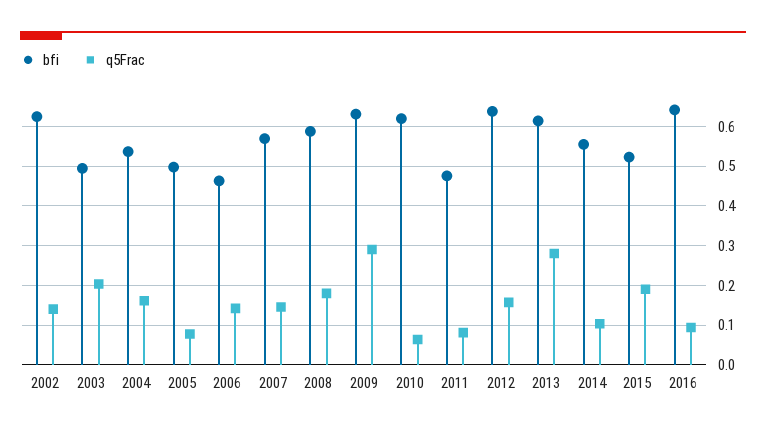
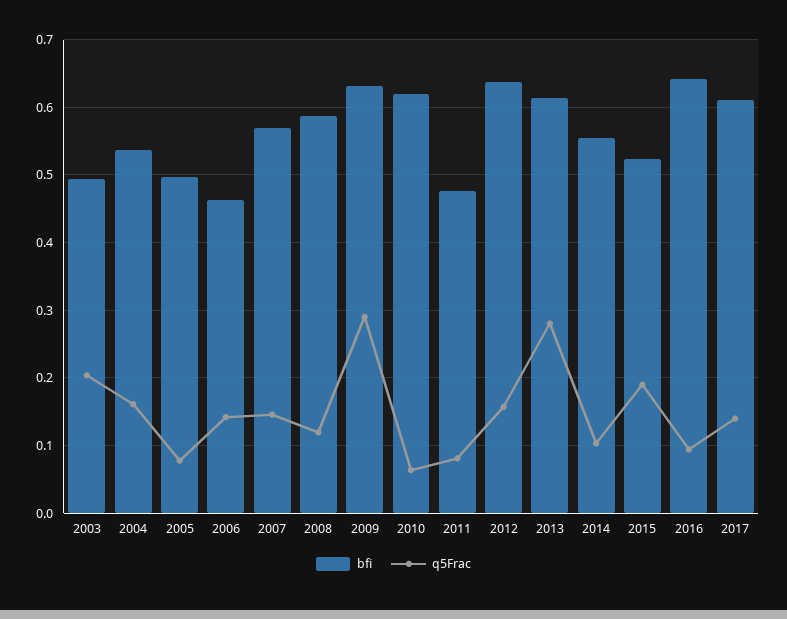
bfi, 2002: 0.62 -> none
q5Frac, 2002: 0.14 -> none
q5Frac, 2008: 0.18 -> 0.12
bfi, 2017: none -> 0.61
q5Frac, 2017: none -> 0.14

